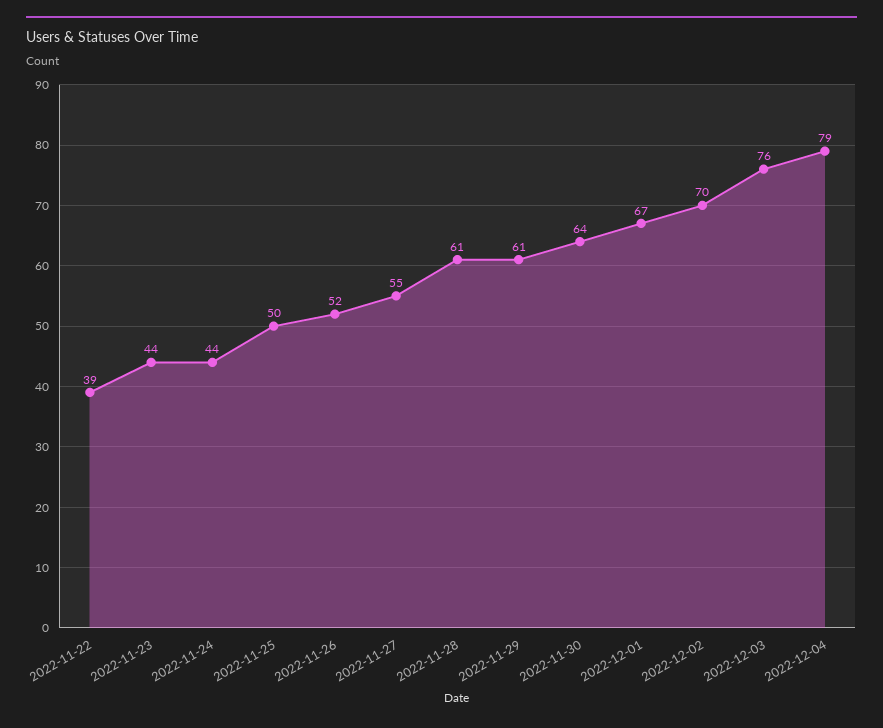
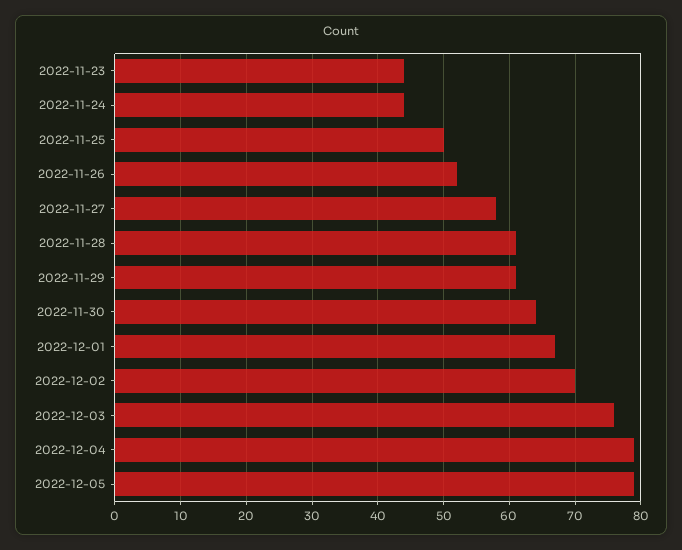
2022-11-22: 39 -> none
2022-11-27: 55 -> 58
2022-12-05: none -> 79

